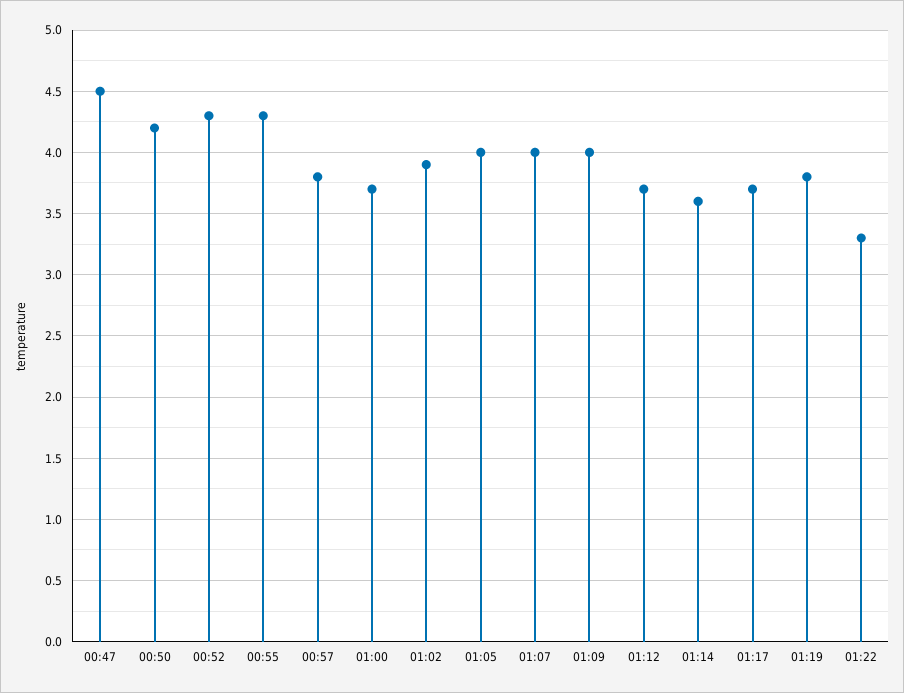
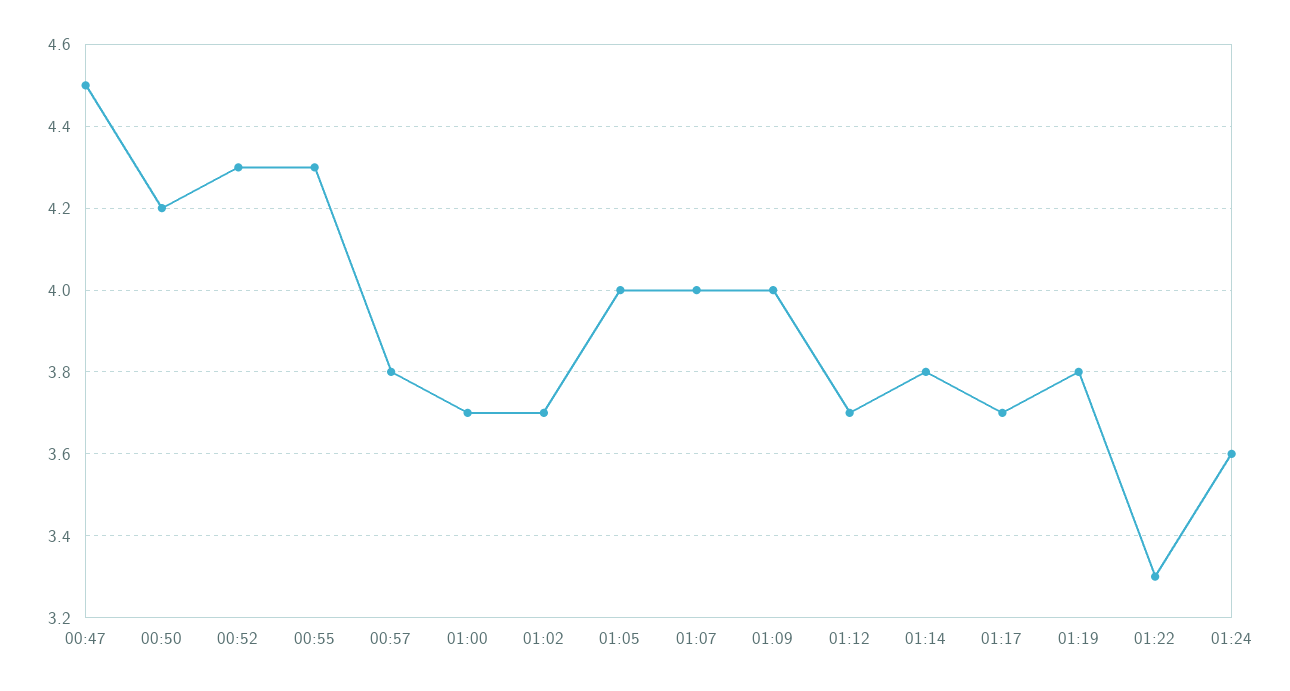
01:02: 3.9 -> 3.7
01:14: 3.6 -> 3.8
01:24: none -> 3.6

